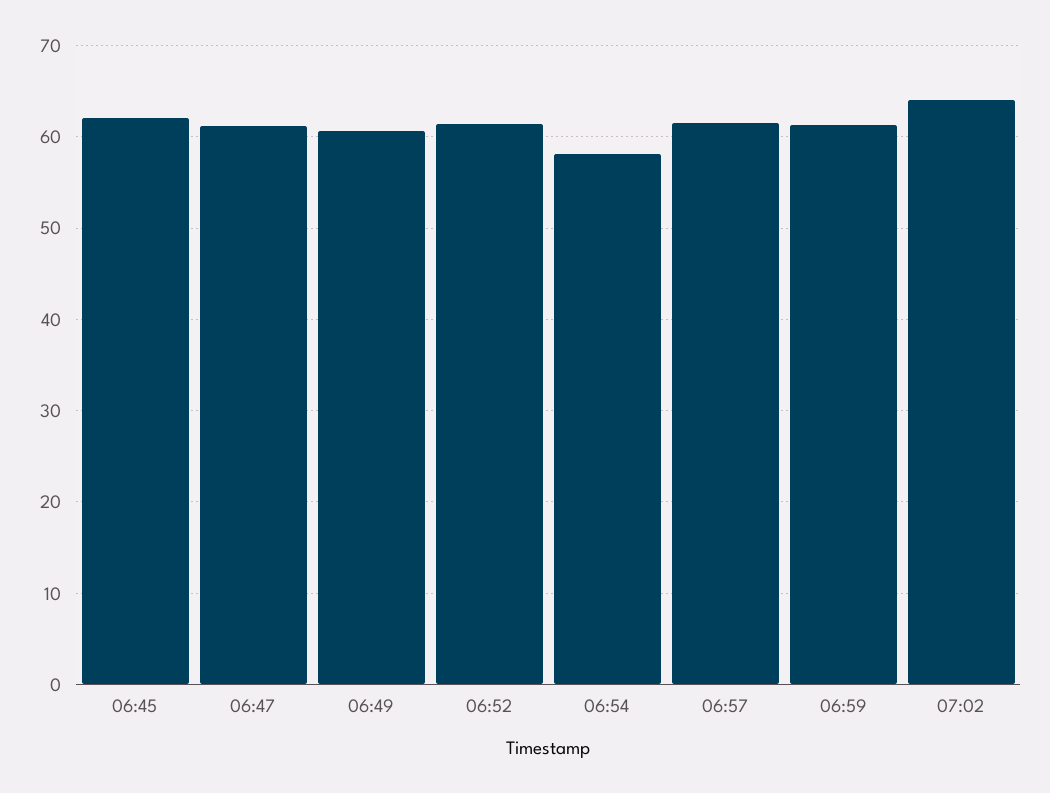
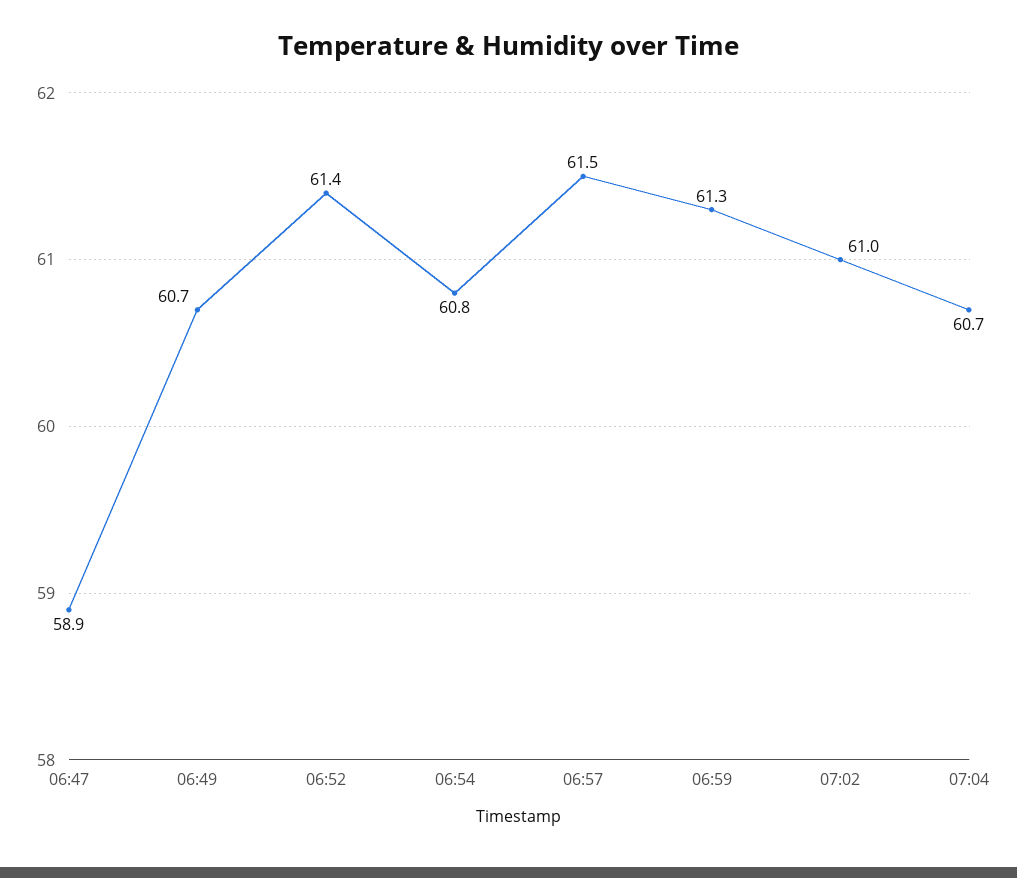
06:45: 62 -> none
06:47: 61 -> 58.9
06:54: 58 -> 60.8
07:02: 64 -> 61
07:04: none -> 60.7

